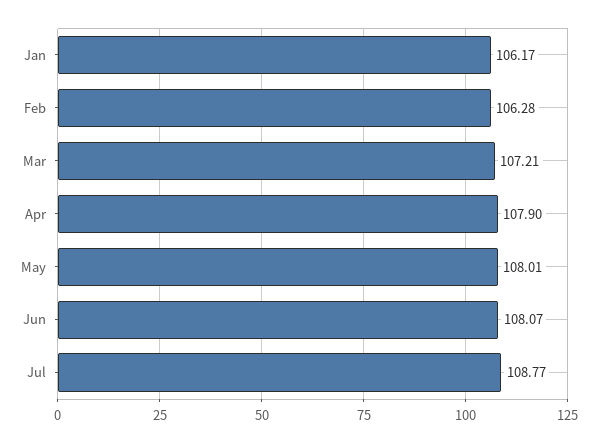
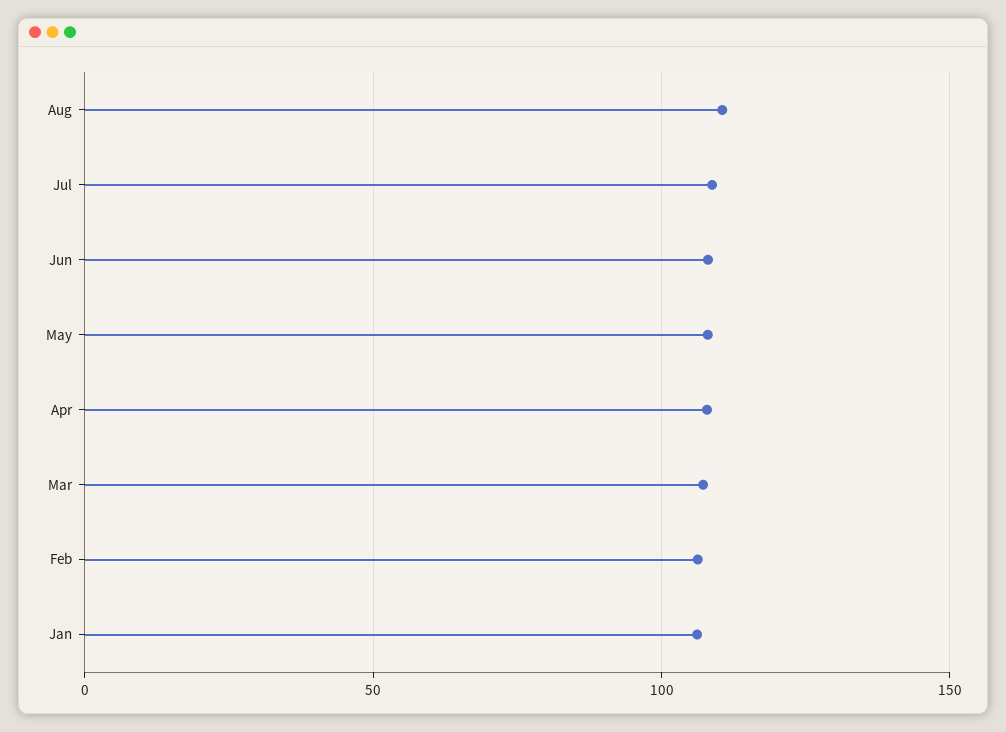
Aug: none -> 110

